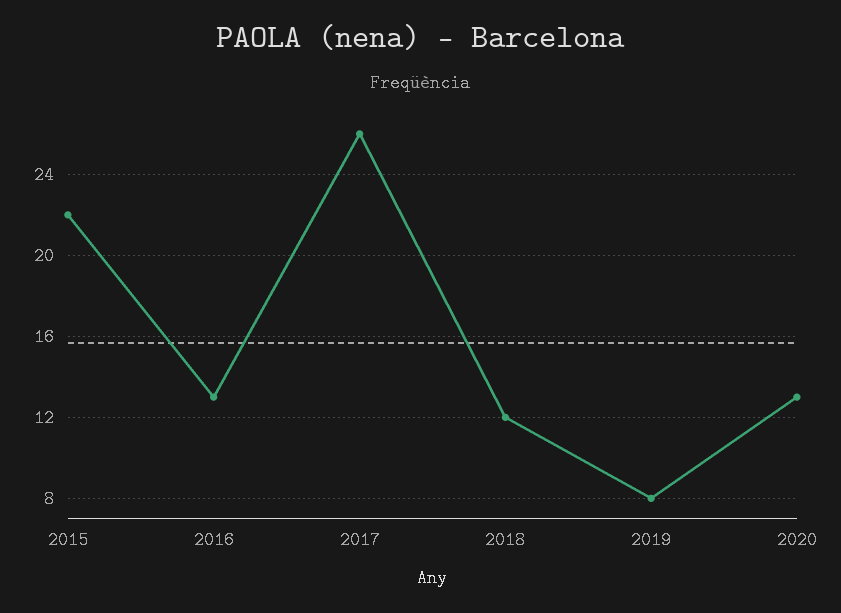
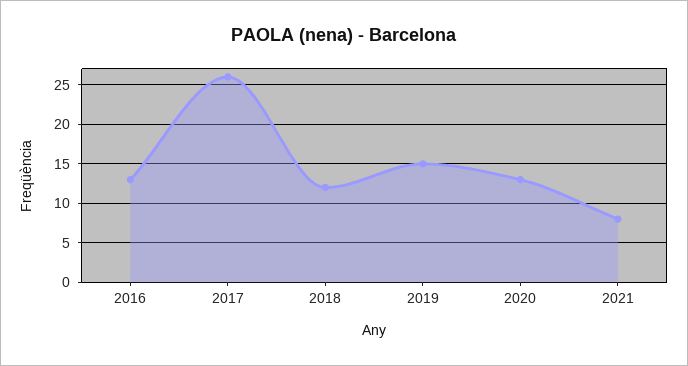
2015: 22 -> none
2019: 8 -> 15
2021: none -> 8

